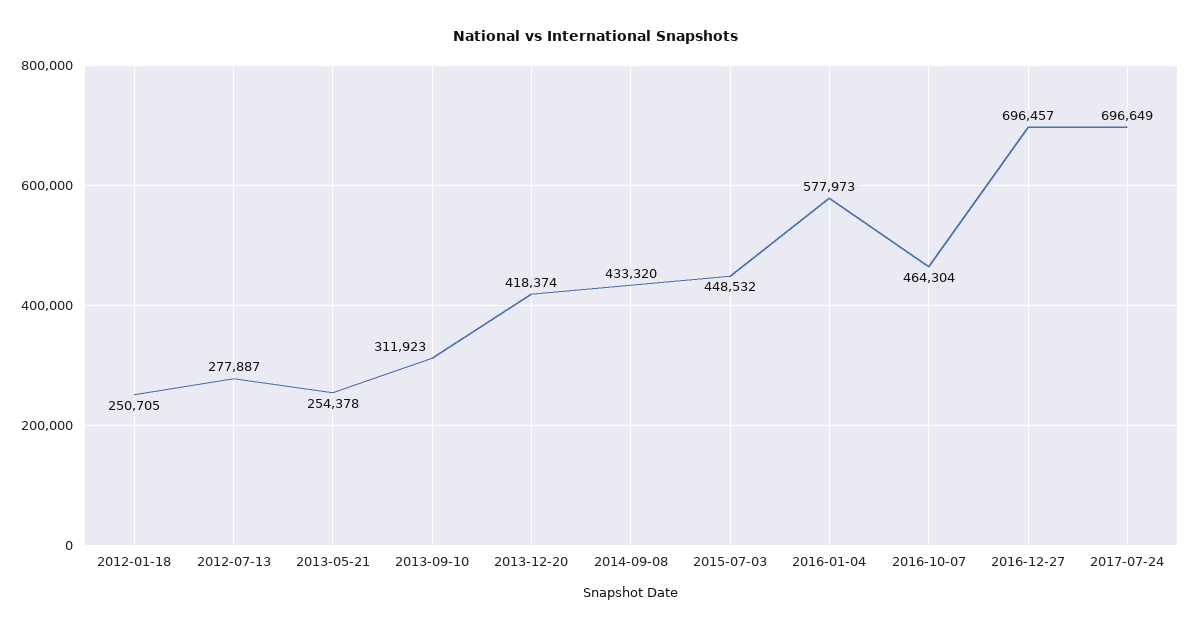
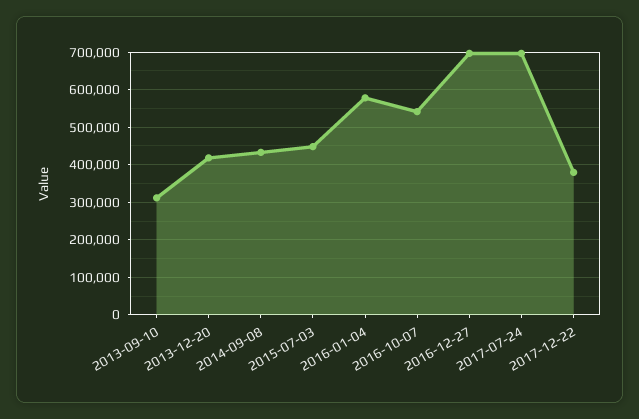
2012-01-18: 250705 -> none
2012-07-13: 277887 -> none
2013-05-21: 254378 -> none
2016-10-07: 464304 -> 540000
2017-12-22: none -> 380000

